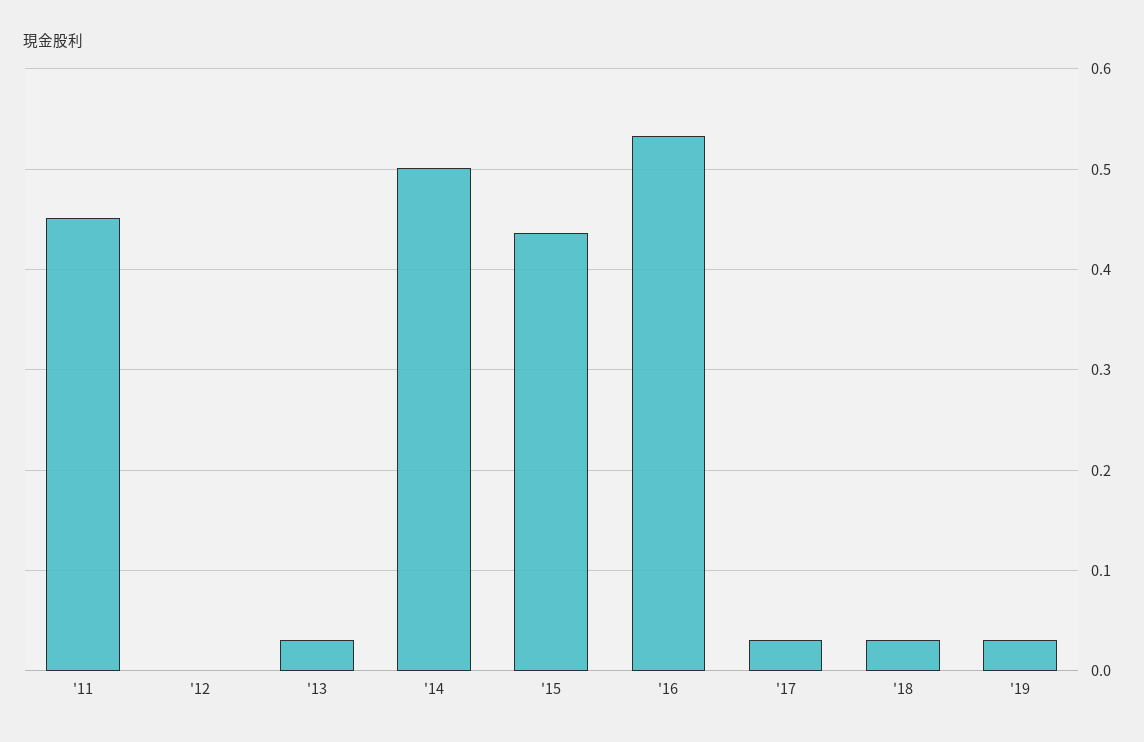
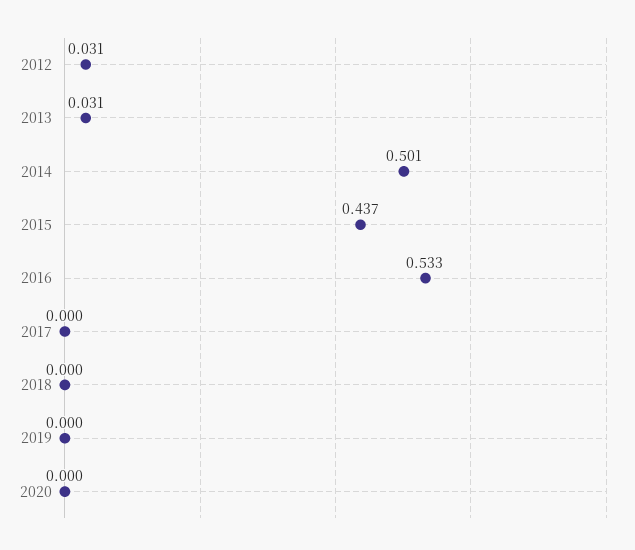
'11: 0.45 -> none
'12: 0 -> 0.031
'17: 0.03 -> 0
'18: 0.03 -> 0
'19: 0.03 -> 0
2020: none -> 0

